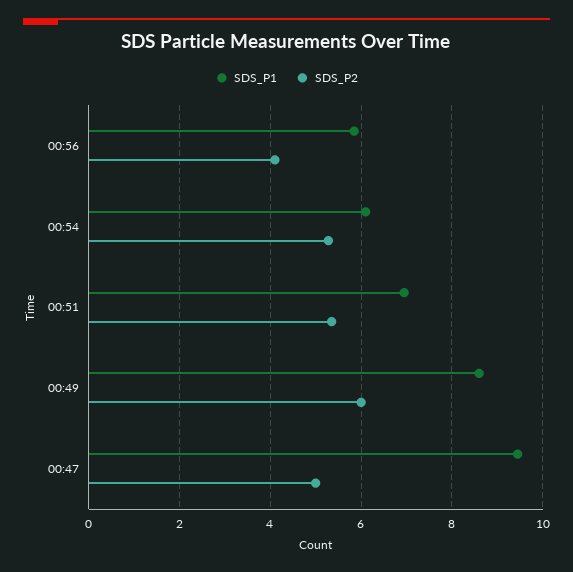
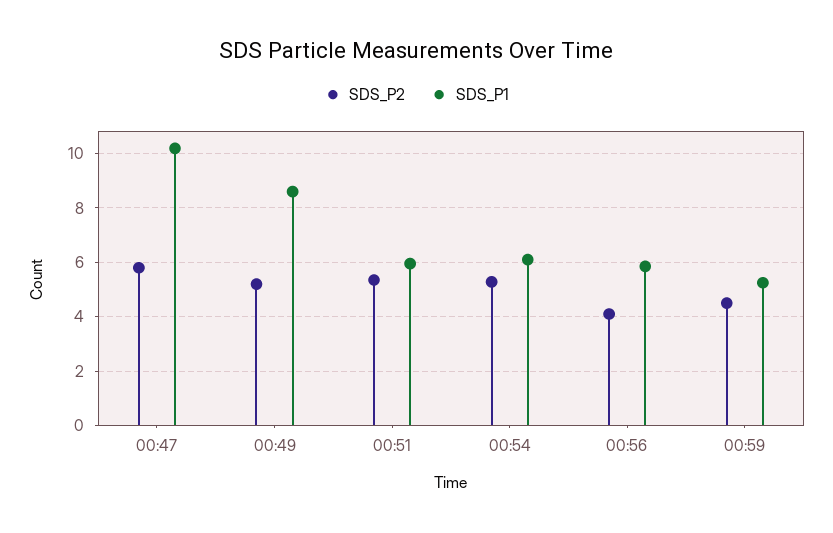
SDS_P1, 00:51: 7 -> 6
SDS_P2, 00:49: 6 -> 5.25
SDS_P1, 00:47: 9.4 -> 10.25
SDS_P2, 00:47: 5 -> 5.75
SDS_P2, 00:59: none -> 4.5
SDS_P1, 00:59: none -> 5.25

